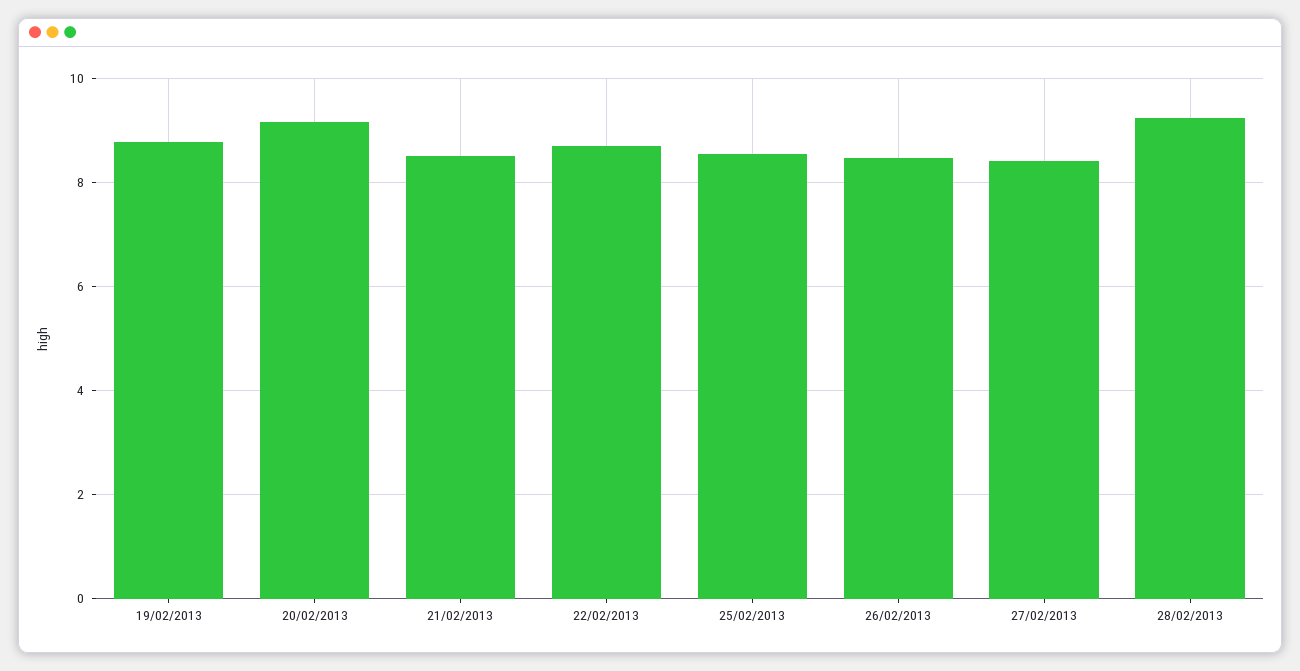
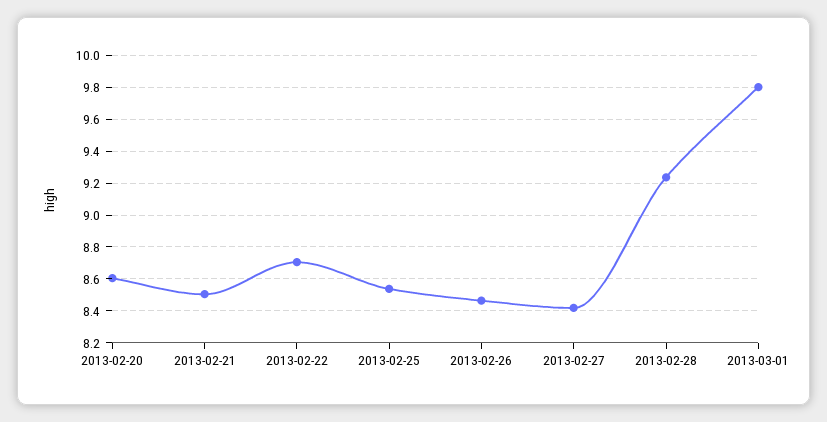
19/02/2013: 8.8 -> none
20/02/2013: 9.2 -> 8.6
2013-03-01: none -> 9.8

